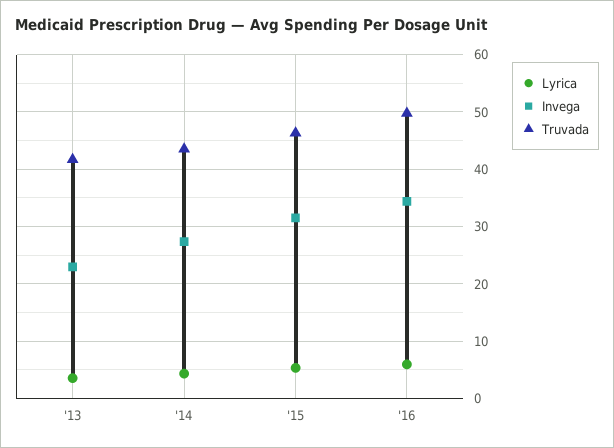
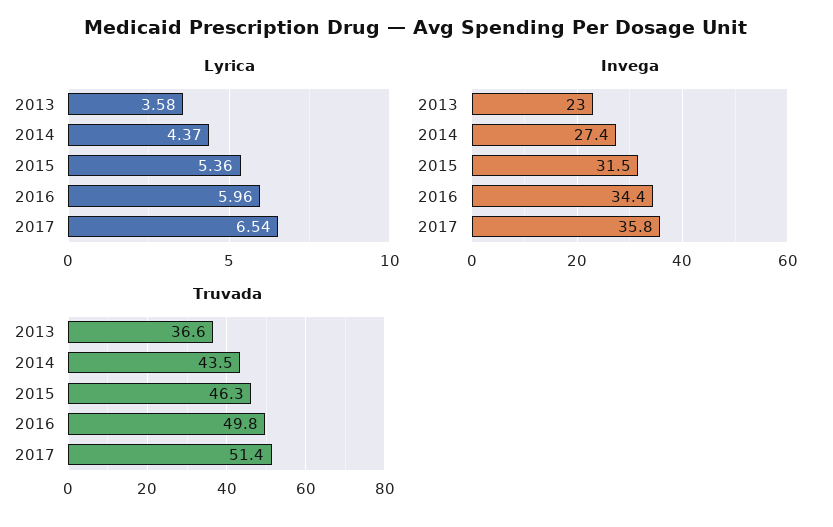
Truvada, '13: 42 -> 36.6
Lyrica, 2017: none -> 6.54
Invega, 2017: none -> 35.8
Truvada, 2017: none -> 51.4

